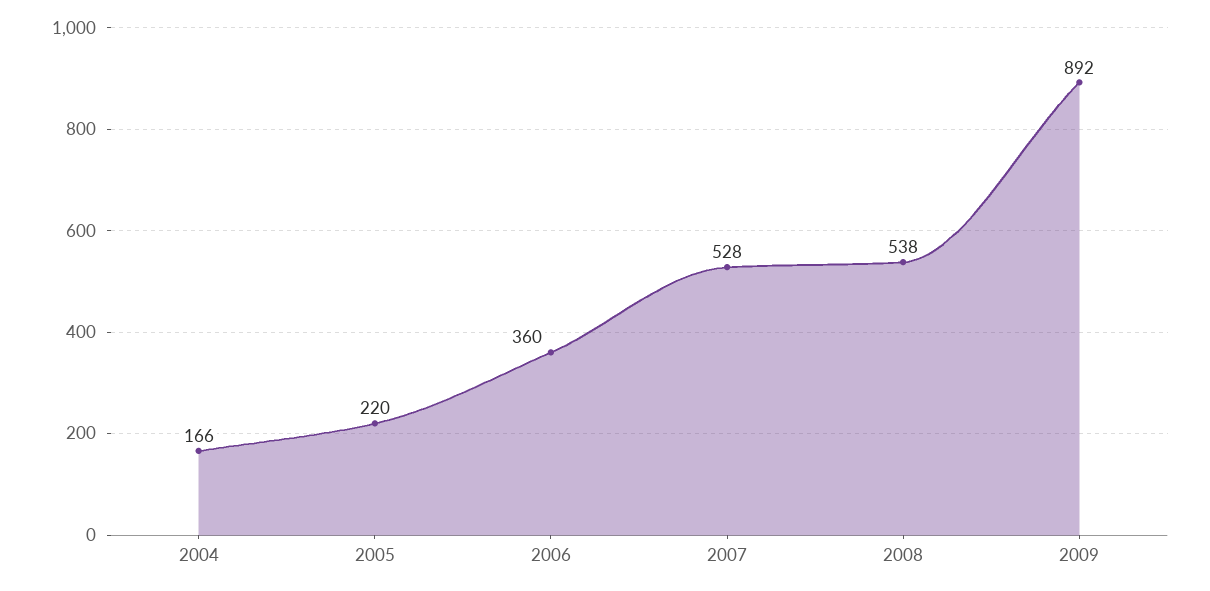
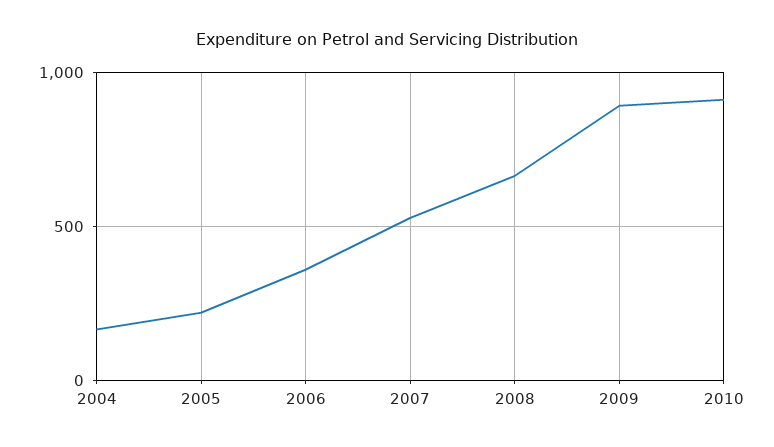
2008: 538 -> 650
2010: none -> 900

